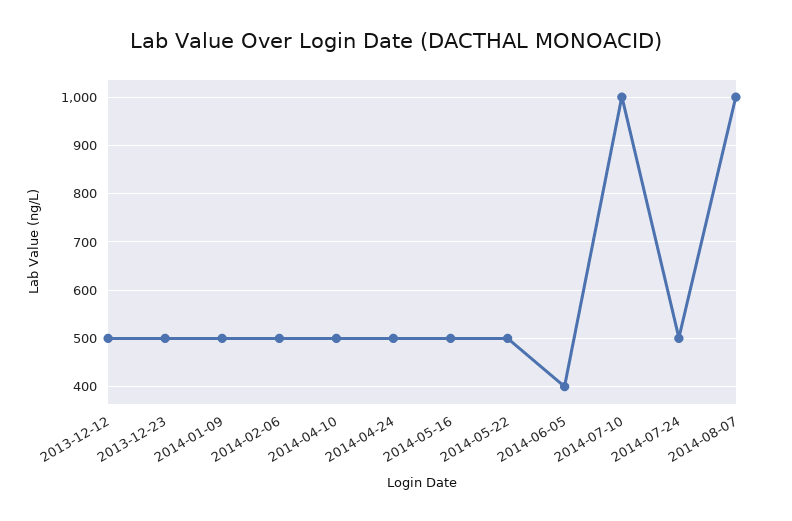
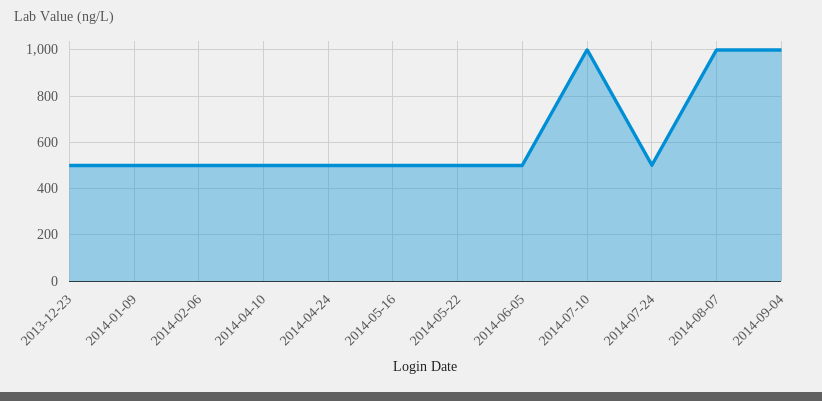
2013-12-12: 500 -> none
2014-06-05: 400 -> 500
2014-09-04: none -> 1000

